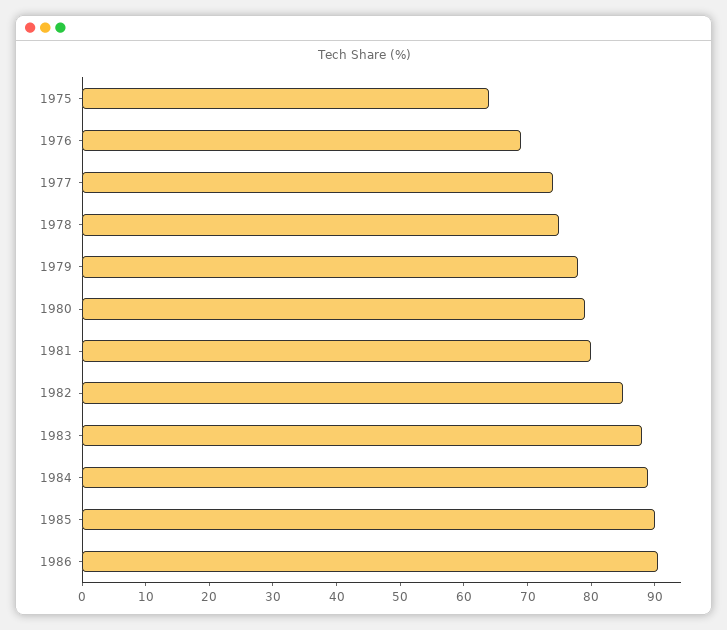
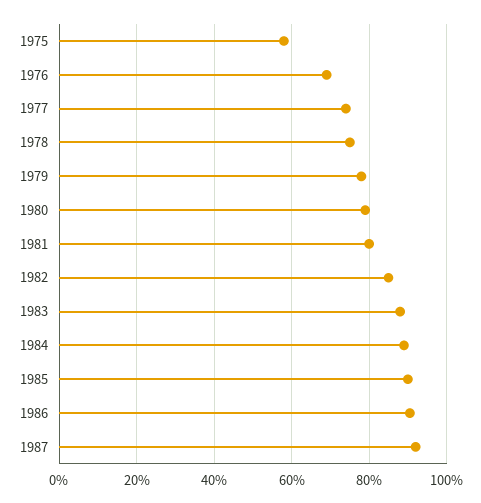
1975: 64 -> 58
1987: none -> 92

